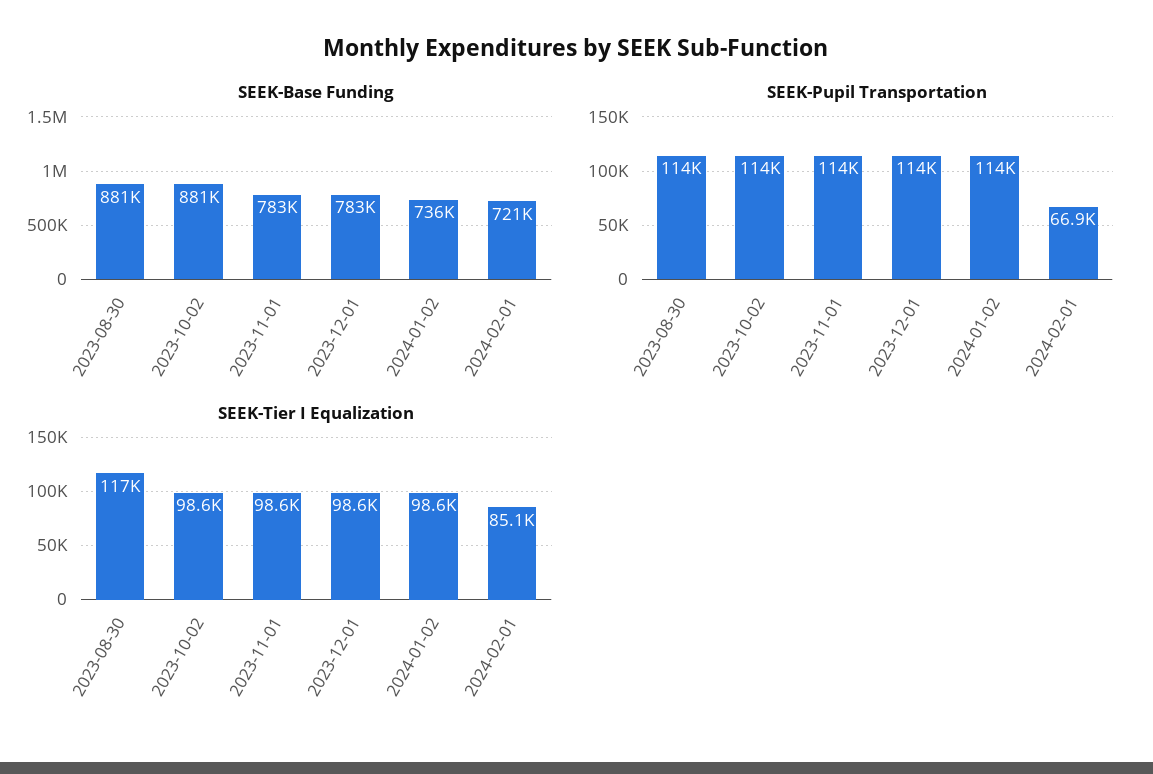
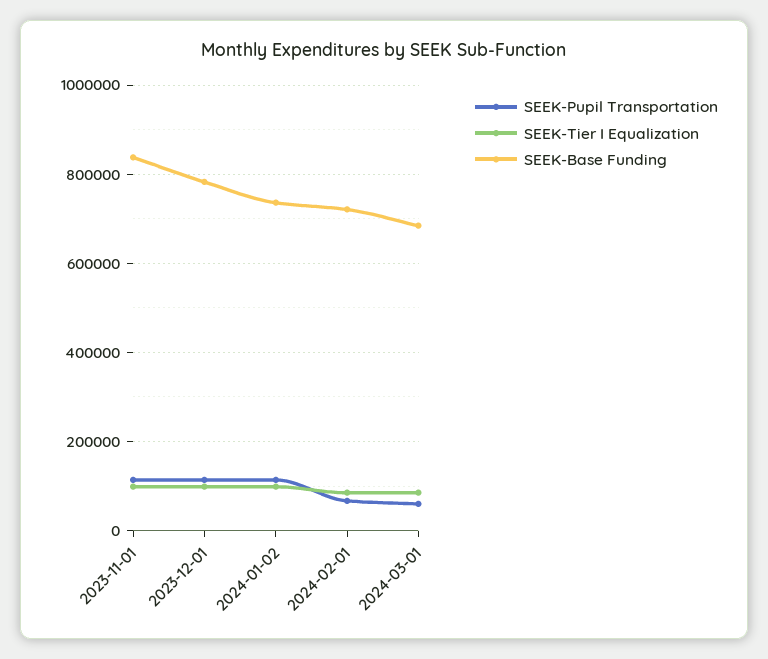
SEEK-Base Funding, 2023-08-30: 881000 -> none
SEEK-Base Funding, 2023-10-02: 881000 -> none
SEEK-Base Funding, 2023-11-01: 783000 -> 840000
SEEK-Pupil Transportation, 2023-08-30: 114000 -> none
SEEK-Pupil Transportation, 2023-10-02: 114000 -> none
SEEK-Tier I Equalization, 2023-08-30: 117000 -> none
SEEK-Tier I Equalization, 2023-10-02: 98600 -> none
SEEK-Pupil Transportation, 2024-03-01: none -> 60000
SEEK-Tier I Equalization, 2024-03-01: none -> 80000
SEEK-Base Funding, 2024-03-01: none -> 680000

